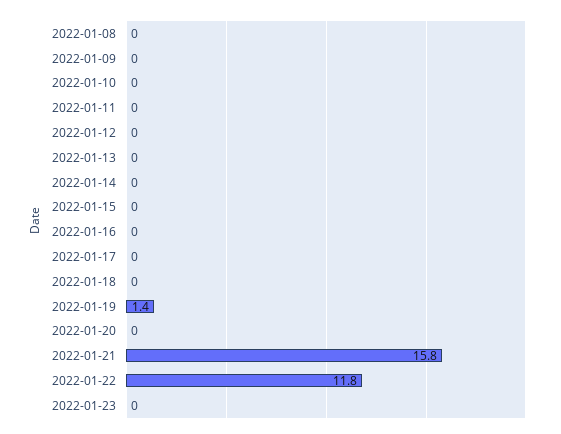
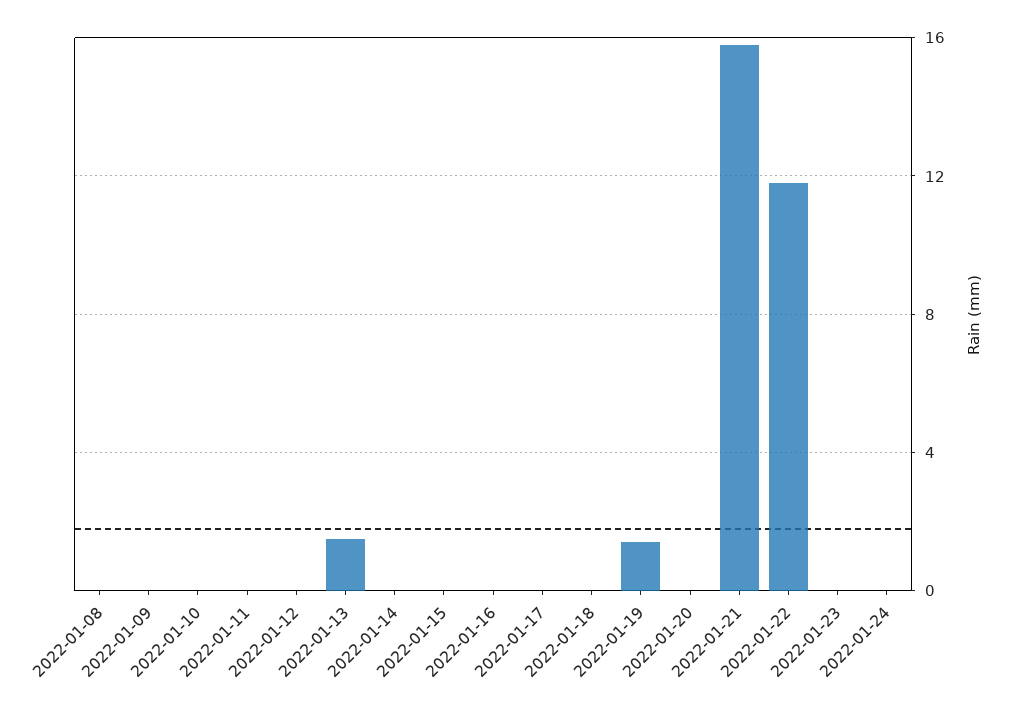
2022-01-13: 0 -> 1.5
2022-01-24: none -> 0

